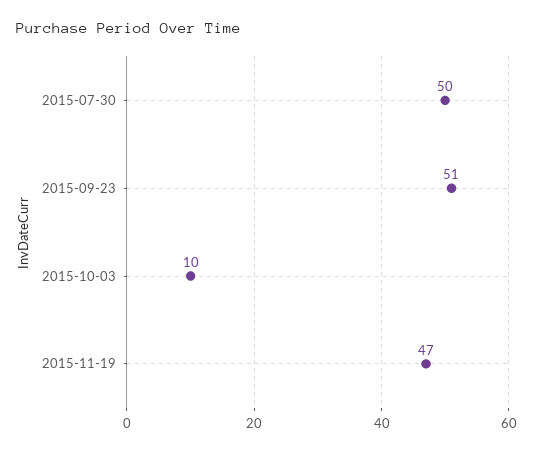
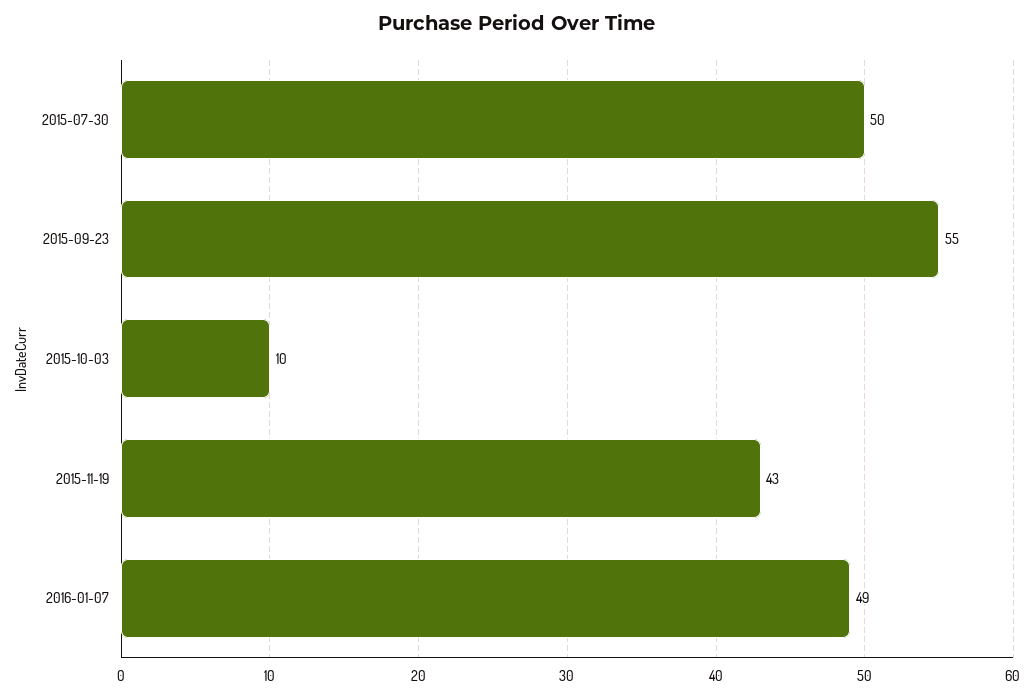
2015-09-23: 51 -> 55
2015-11-19: 47 -> 43
2016-01-07: none -> 49

